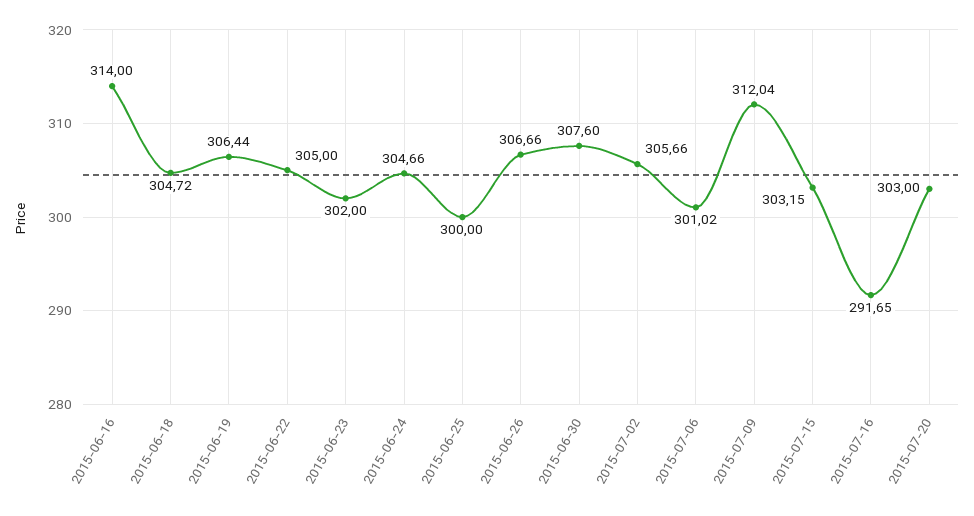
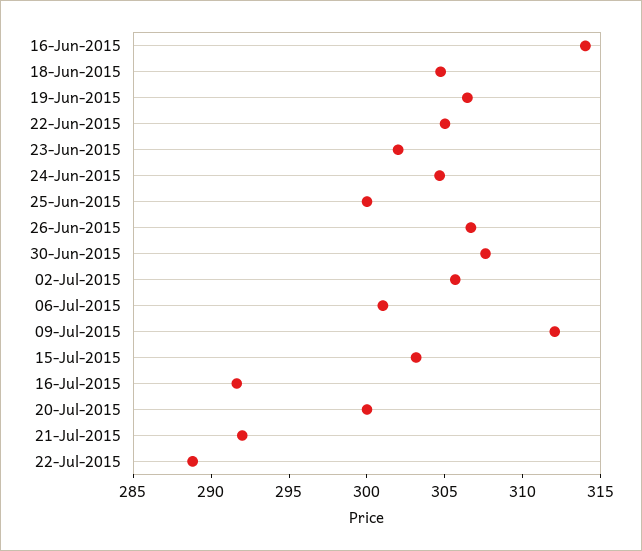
2015-07-20: 303 -> 300
21-Jul-2015: none -> 292
22-Jul-2015: none -> 289

